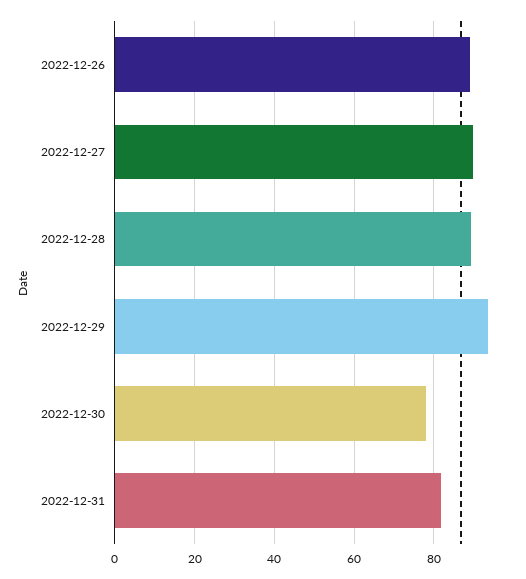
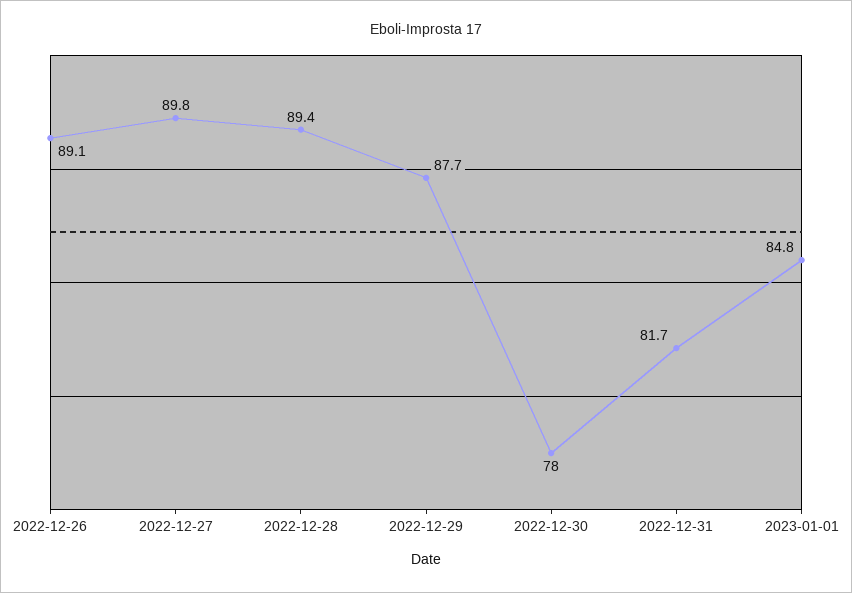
2022-12-29: 94 -> 87.7
2023-01-01: none -> 84.8

